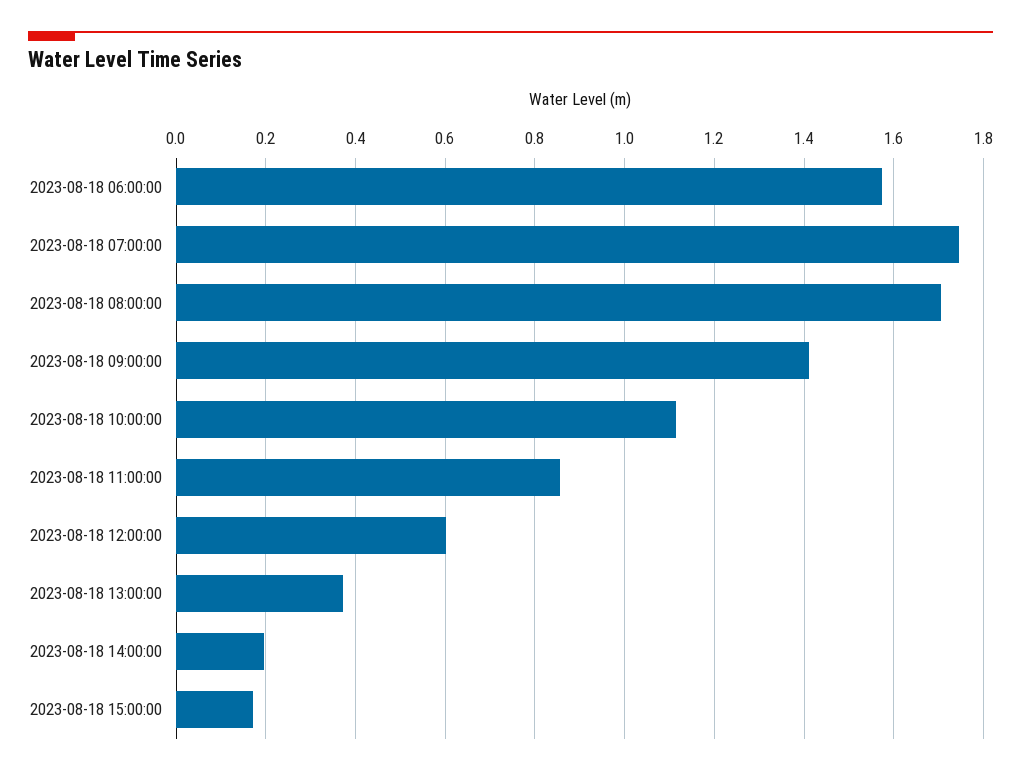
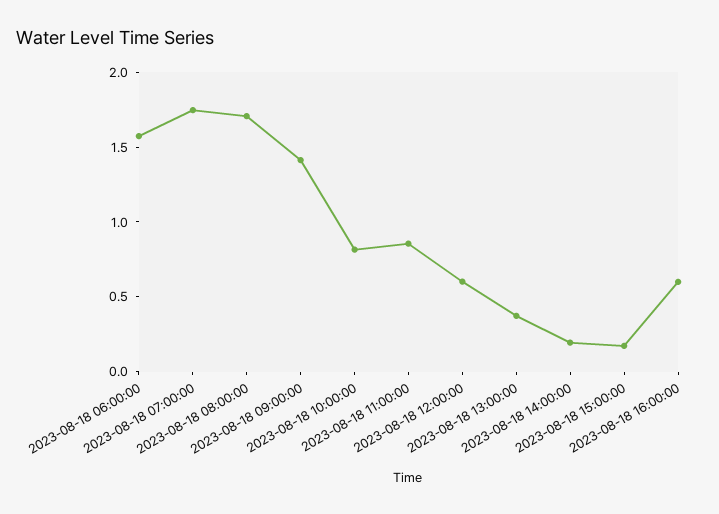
2023-08-18 10:00:00: 1.12 -> 0.8
2023-08-18 16:00:00: none -> 0.6

